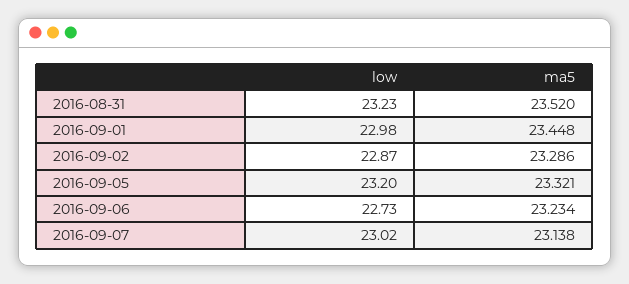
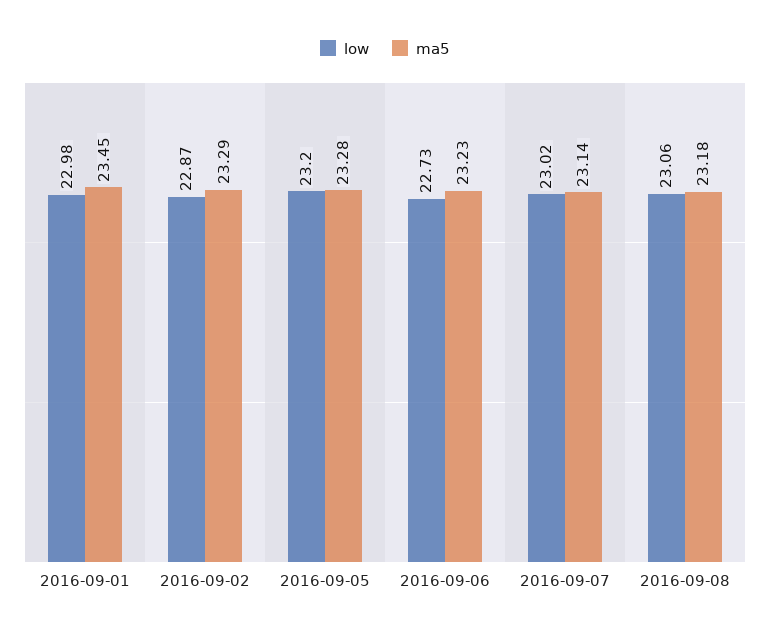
low, 2016-08-31: 23.23 -> none
ma5, 2016-08-31: 23.52 -> none
ma5, 2016-09-05: 23.321 -> 23.28
low, 2016-09-08: none -> 23.06
ma5, 2016-09-08: none -> 23.18

